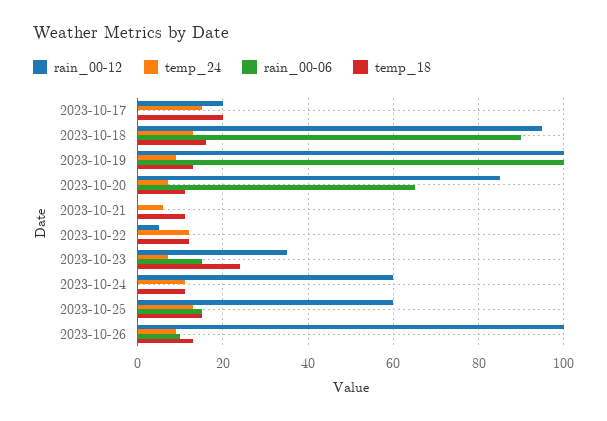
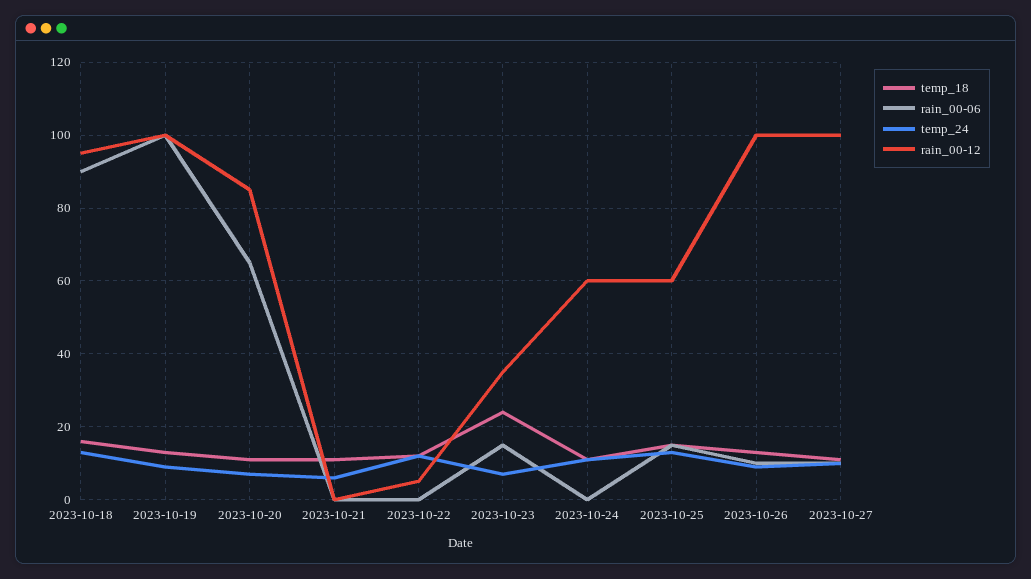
rain_00-12, 2023-10-17: 20 -> none
temp_24, 2023-10-17: 15 -> none
rain_00-06, 2023-10-17: 0 -> none
temp_18, 2023-10-17: 20 -> none
temp_18, 2023-10-27: none -> 10
rain_00-06, 2023-10-27: none -> 10
temp_24, 2023-10-27: none -> 10
rain_00-12, 2023-10-27: none -> 100

